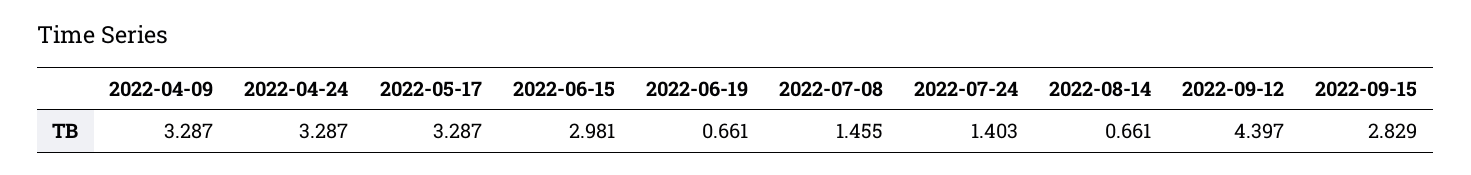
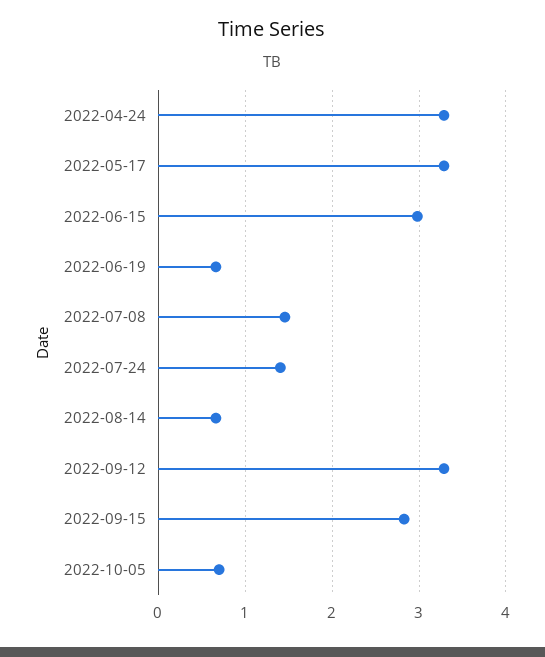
2022-04-09: 3.287 -> none
2022-09-12: 4.397 -> 3.3
2022-10-05: none -> 0.7

